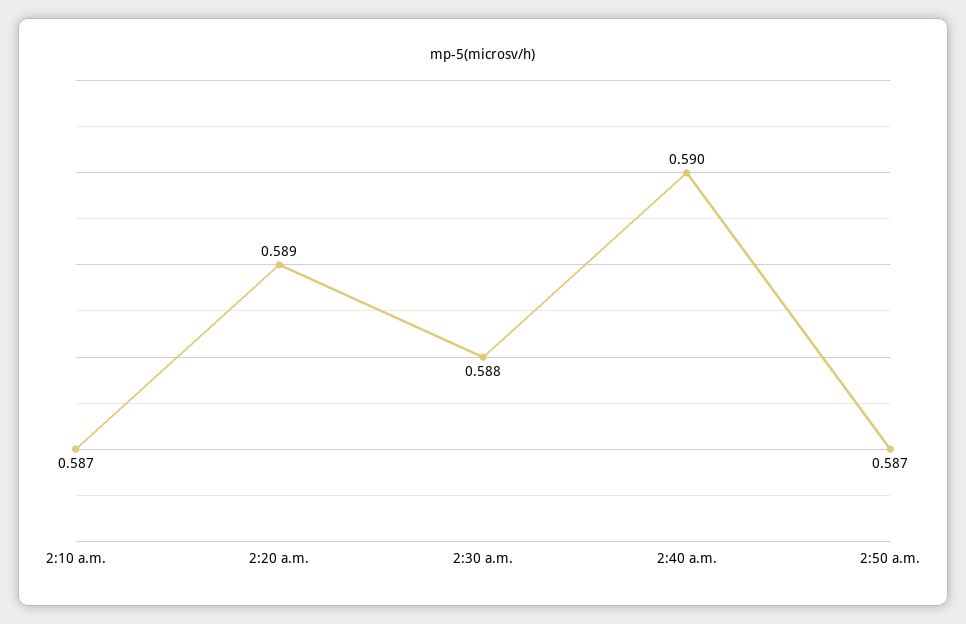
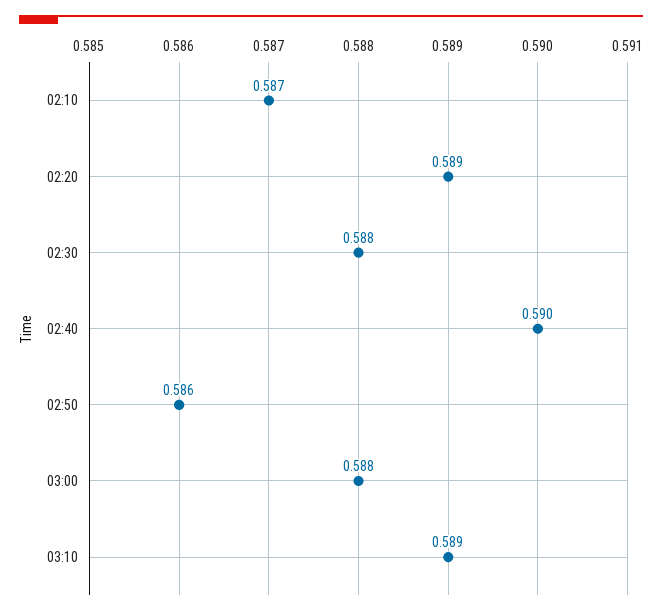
2:50 a.m.: 0.587 -> 0.586
03:00: none -> 0.588
03:10: none -> 0.589

